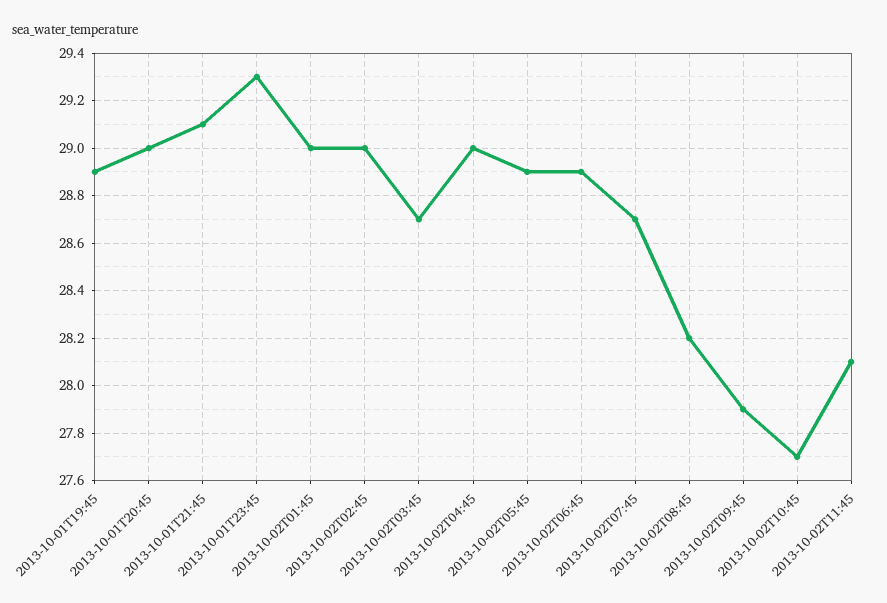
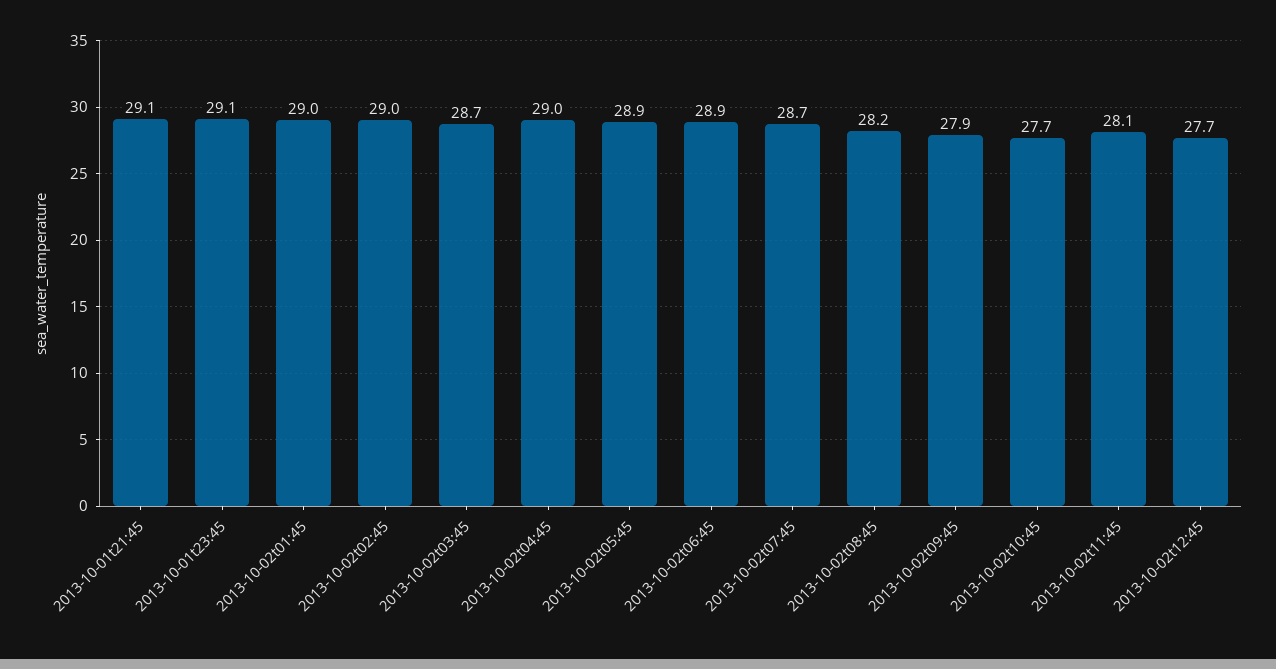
2013-10-01T19:45: 28.9 -> none
2013-10-01T20:45: 29 -> none
2013-10-01T23:45: 29.3 -> 29.1
2013-10-02t12:45: none -> 27.7

